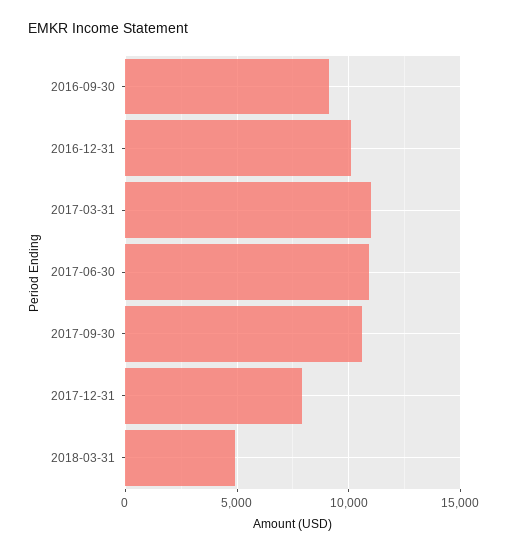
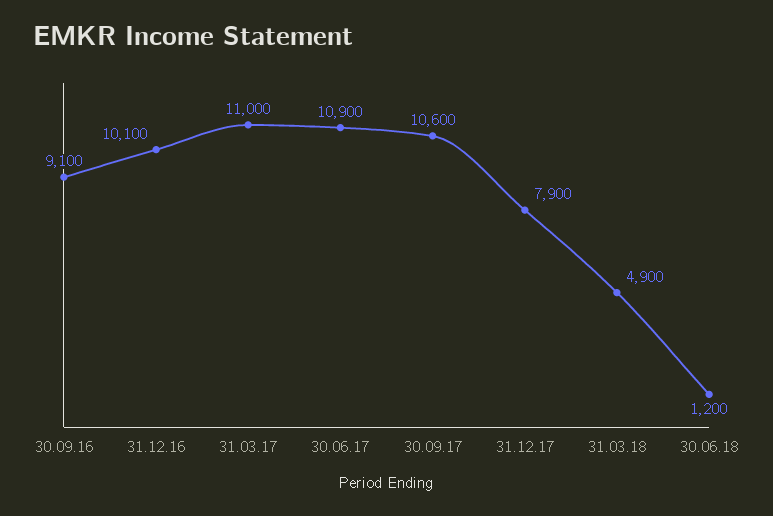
30.06.18: none -> 1200

